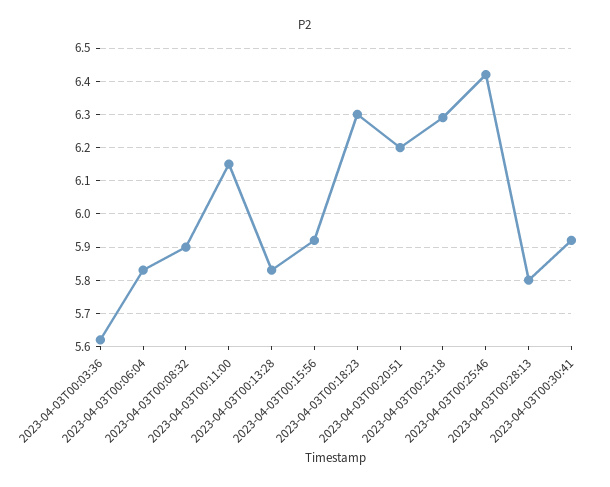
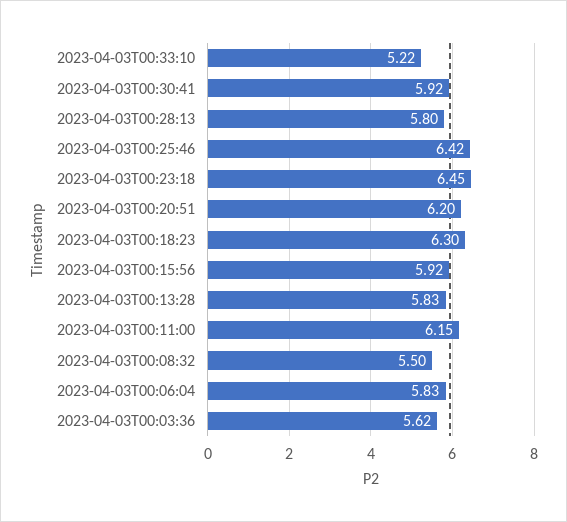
2023-04-03T00:08:32: 5.9 -> 5.5
2023-04-03T00:23:18: 6.3 -> 6.45
2023-04-03T00:33:10: none -> 5.22

